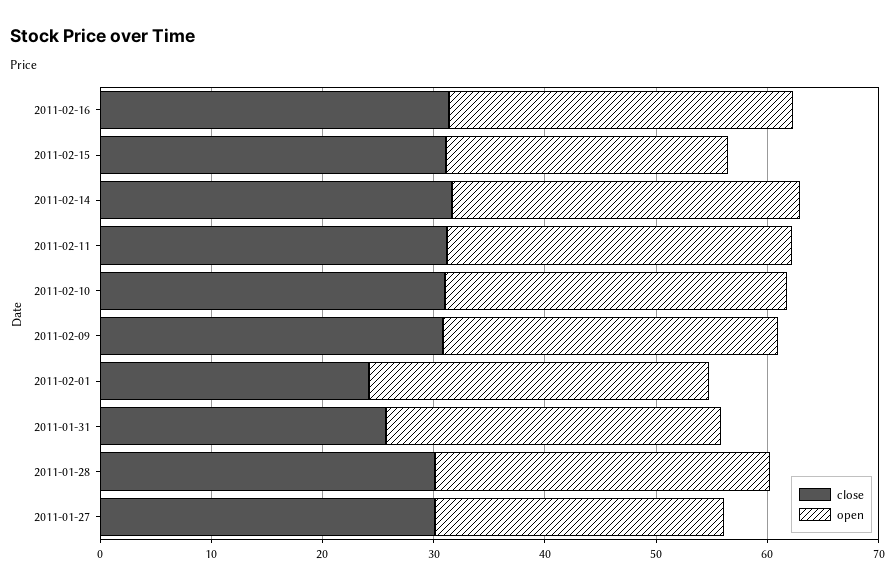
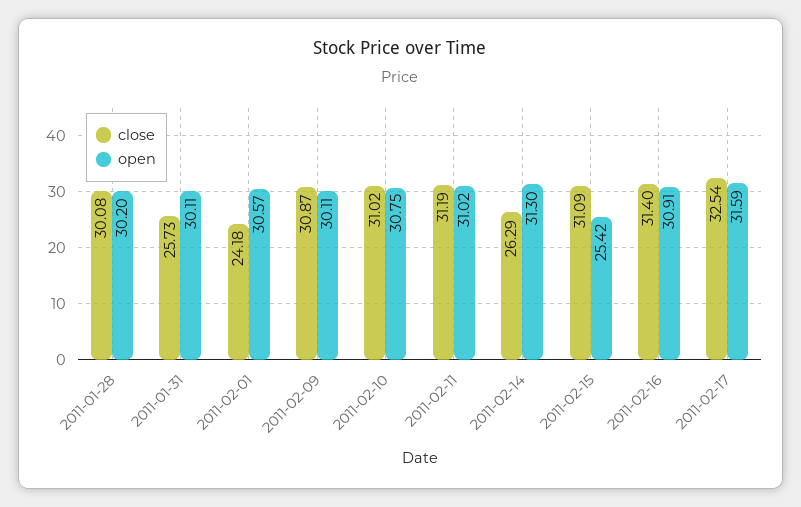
close, 2011-02-14: 32 -> 26.29
close, 2011-01-27: 30 -> none
open, 2011-01-27: 26 -> none
close, 2011-02-17: none -> 32.54
open, 2011-02-17: none -> 31.59

